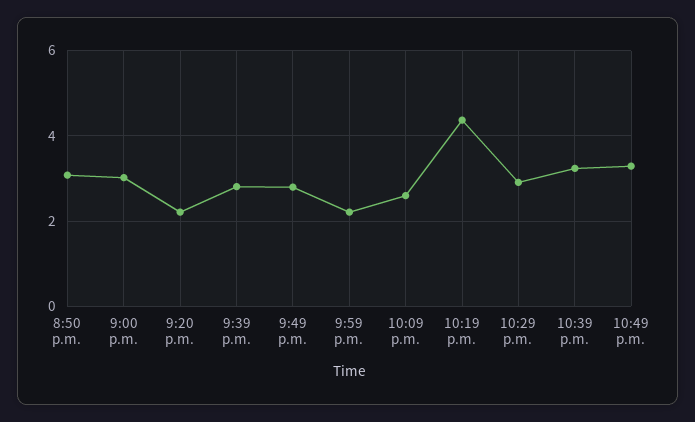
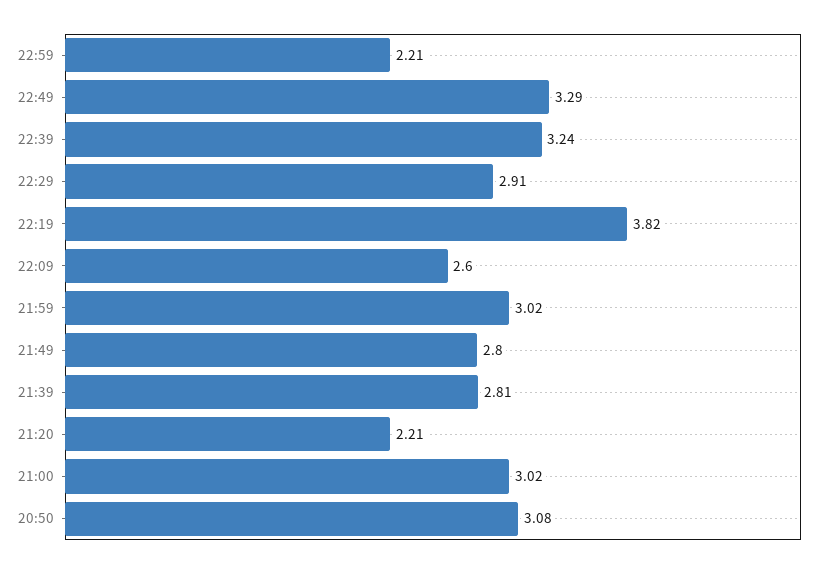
9:59 p.m.: 2.2 -> 3.02
10:19 p.m.: 4.4 -> 3.82
22:59: none -> 2.21

